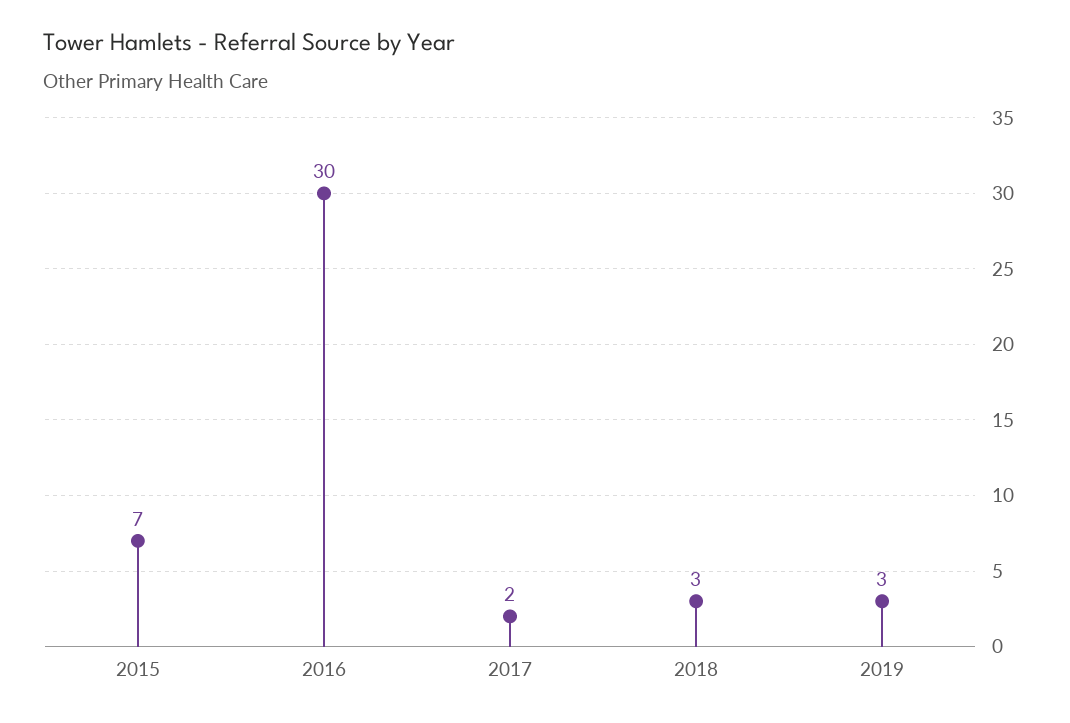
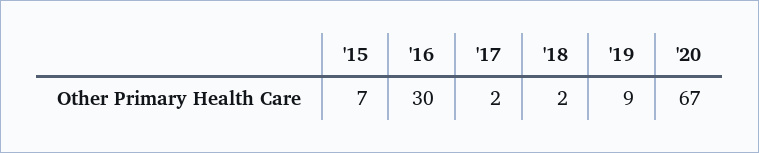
2018: 3 -> 2
2019: 3 -> 9
'20: none -> 67

